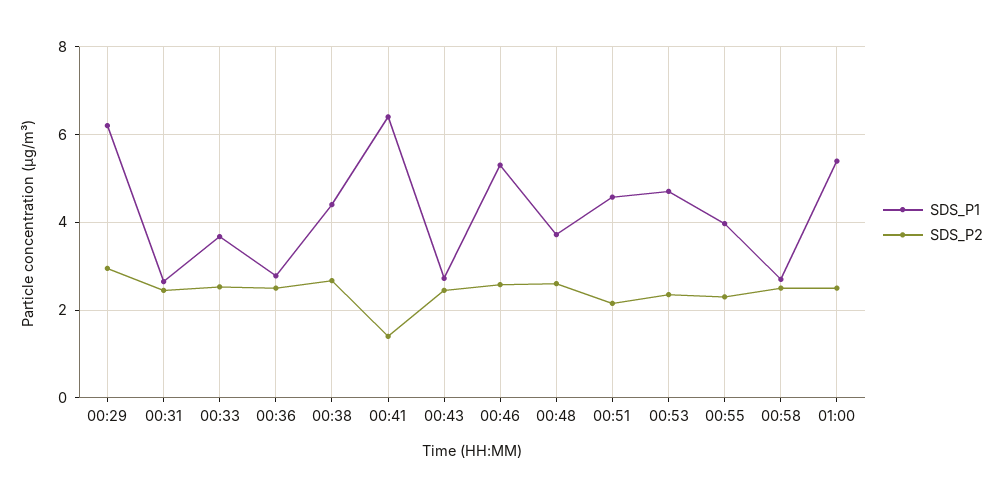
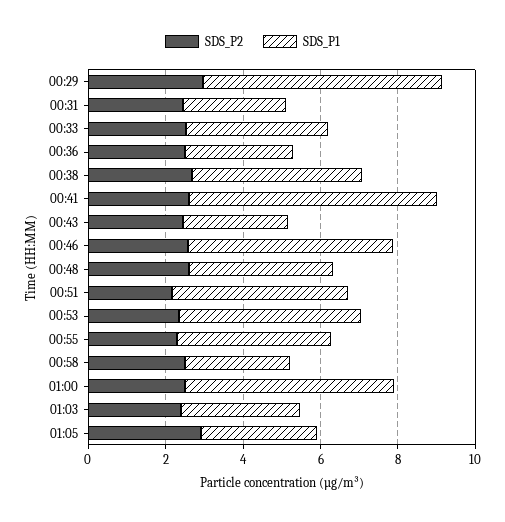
SDS_P2, 00:41: 1.4 -> 2.5
SDS_P2, 01:03: none -> 2.5
SDS_P1, 01:03: none -> 3
SDS_P2, 01:05: none -> 3
SDS_P1, 01:05: none -> 3

